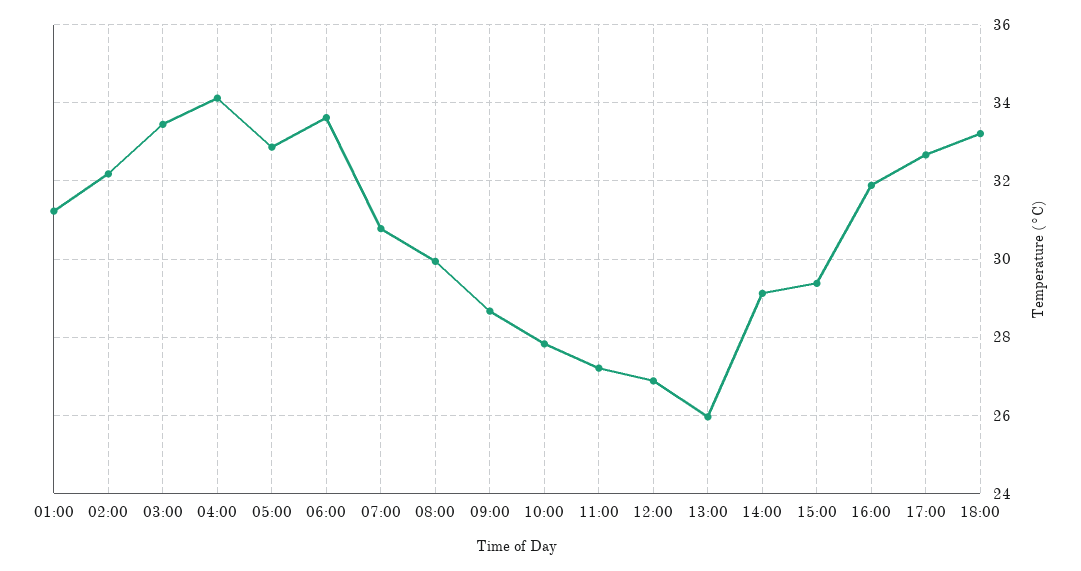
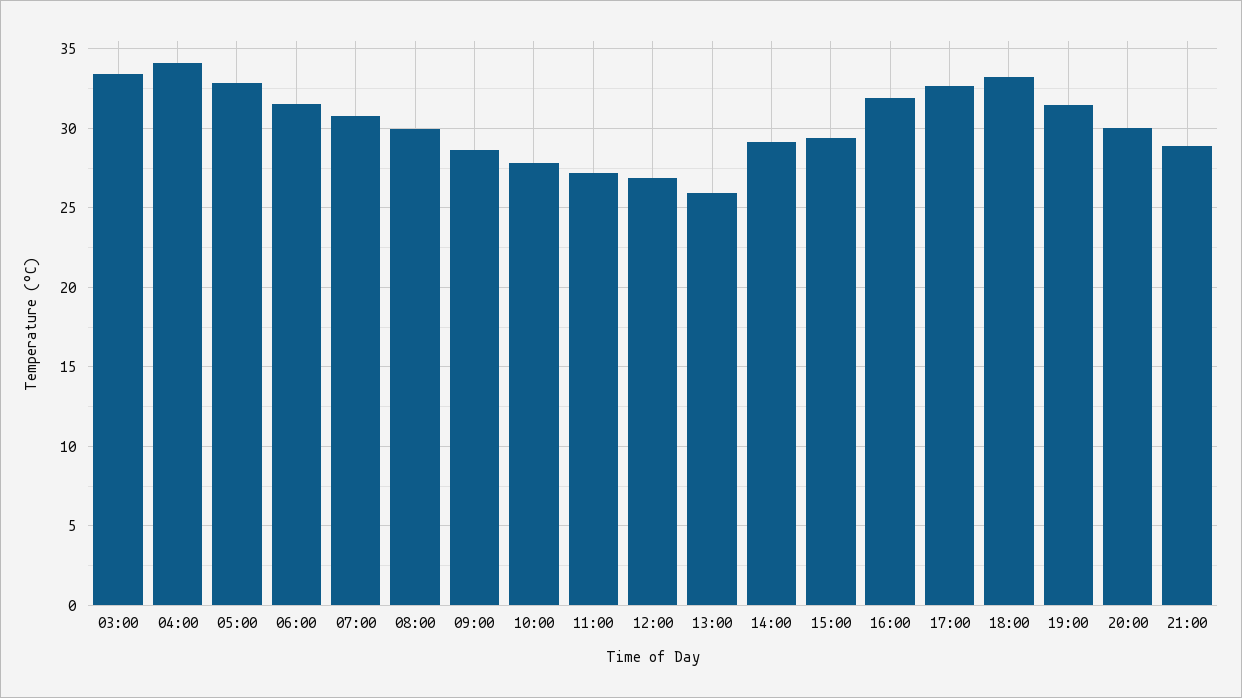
01:00: 31.2 -> none
02:00: 32.2 -> none
06:00: 33.6 -> 31.5
19:00: none -> 31.5
20:00: none -> 30
21:00: none -> 29

